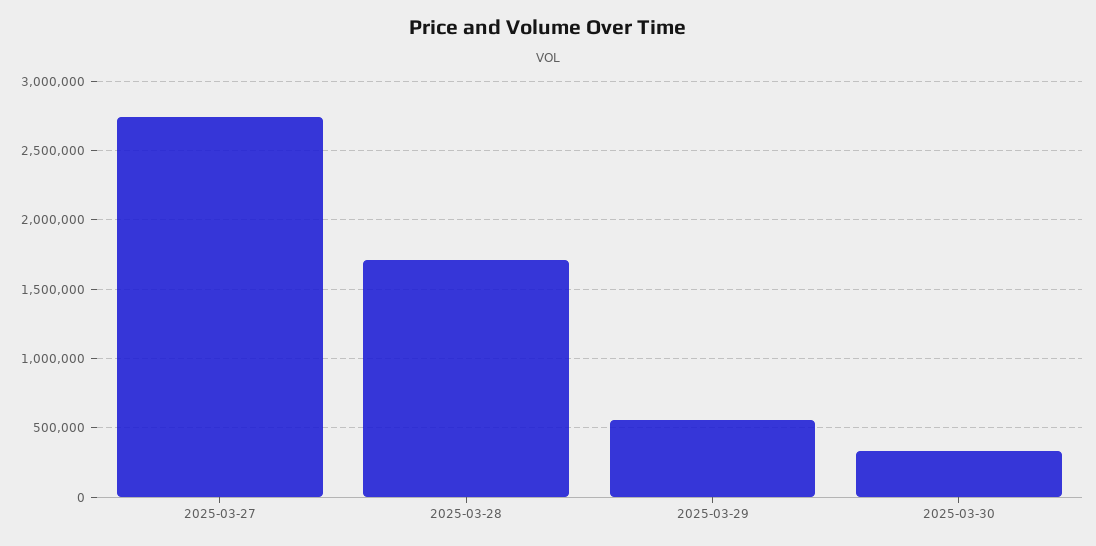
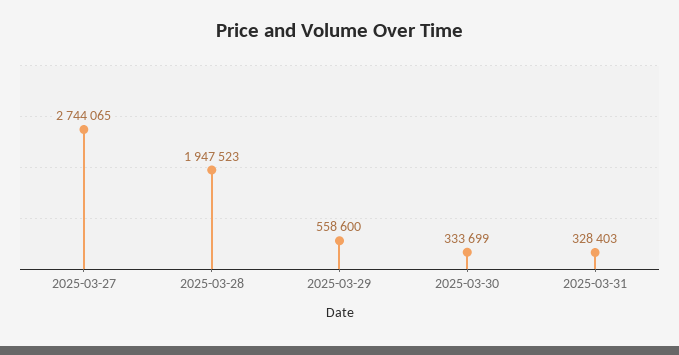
2025-03-28: 1700000 -> 1947523
2025-03-31: none -> 328403

